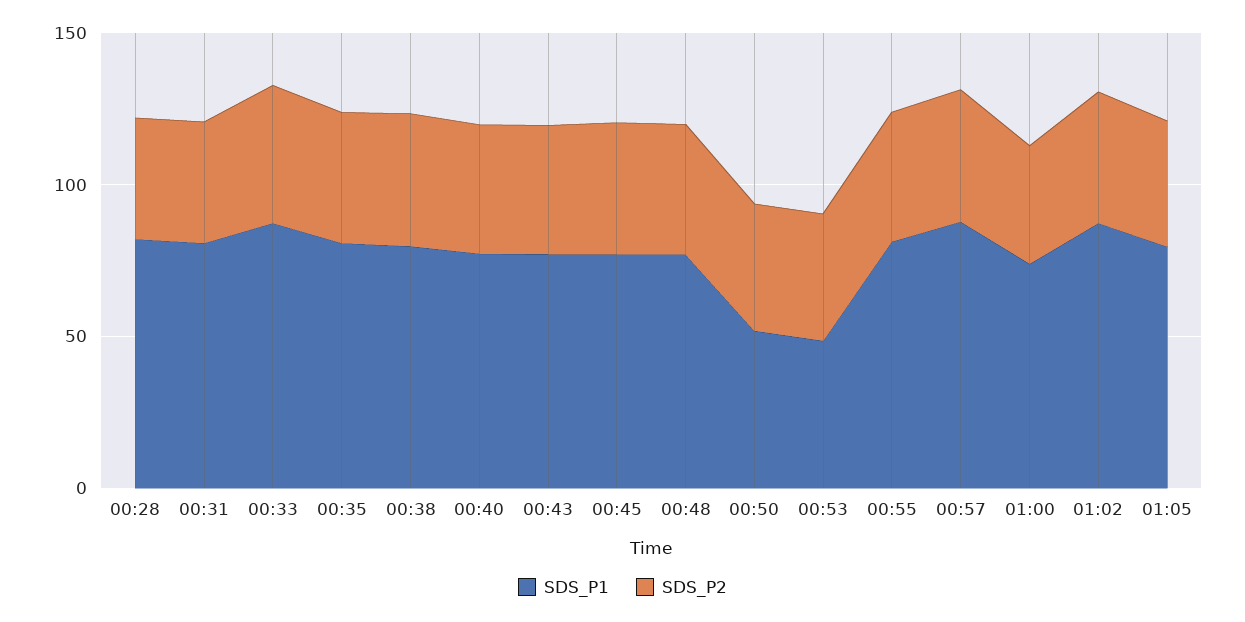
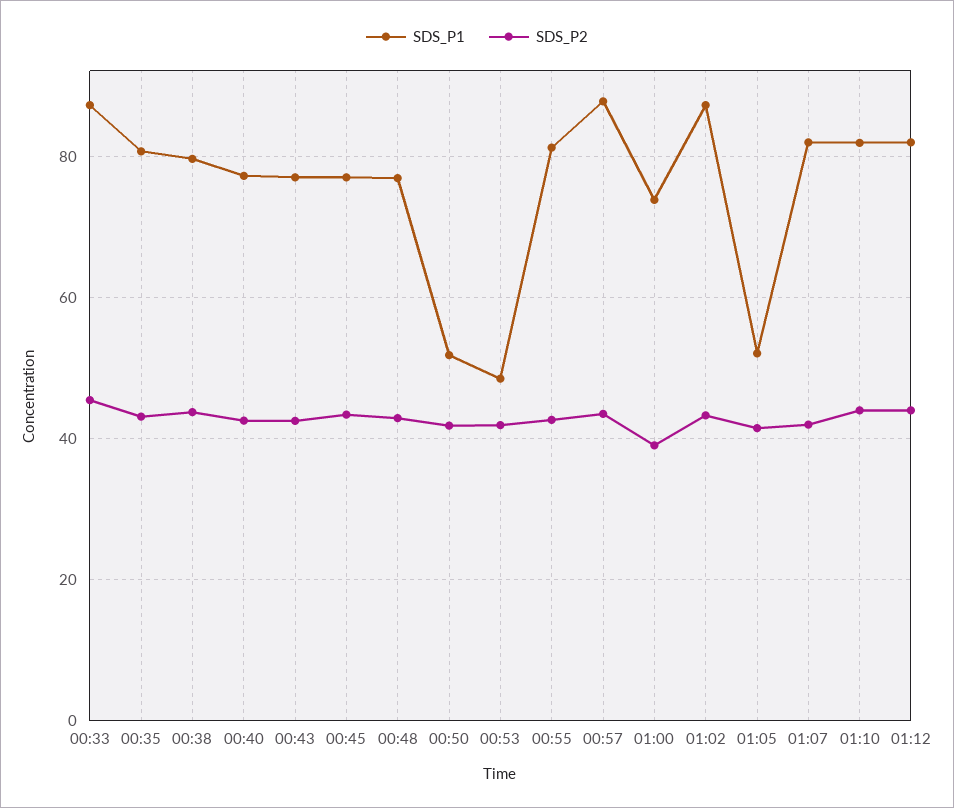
SDS_P1, 00:28: 80 -> none
SDS_P2, 00:28: 40 -> none
SDS_P1, 00:31: 80 -> none
SDS_P2, 00:31: 40 -> none
SDS_P1, 01:05: 80 -> 52
SDS_P1, 01:07: none -> 82
SDS_P2, 01:07: none -> 42
SDS_P1, 01:10: none -> 82
SDS_P2, 01:10: none -> 44
SDS_P1, 01:12: none -> 82
SDS_P2, 01:12: none -> 44

